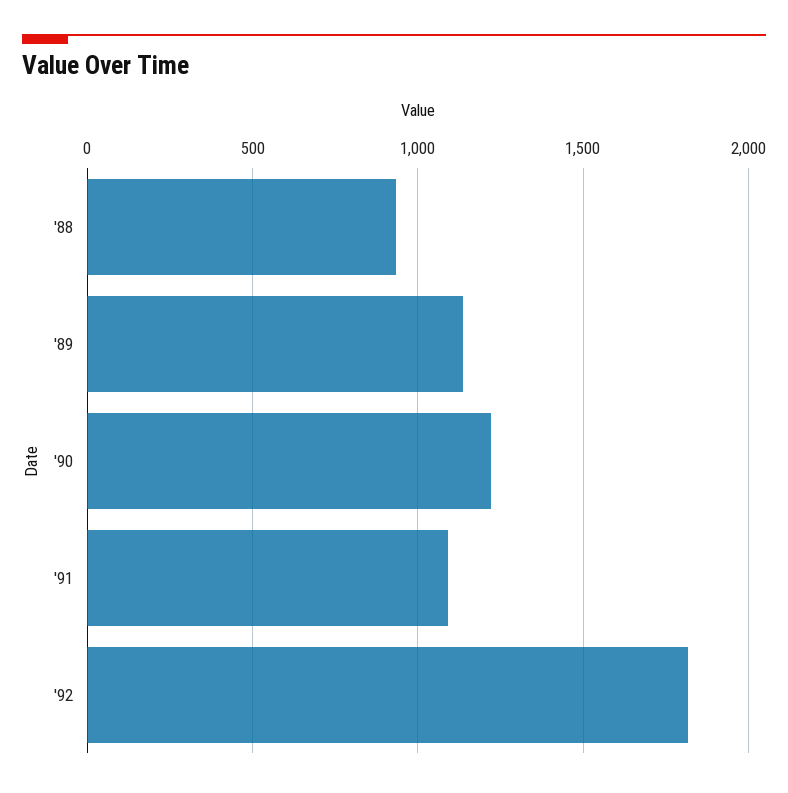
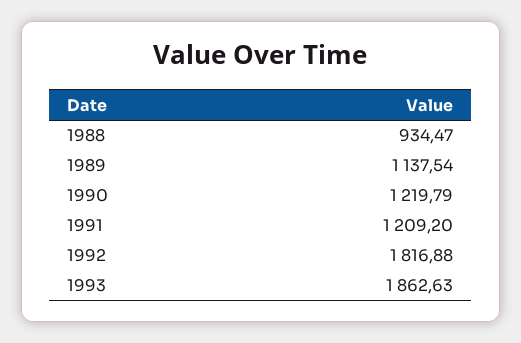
'91: 1100 -> 1209.2
1993: none -> 1862.63

